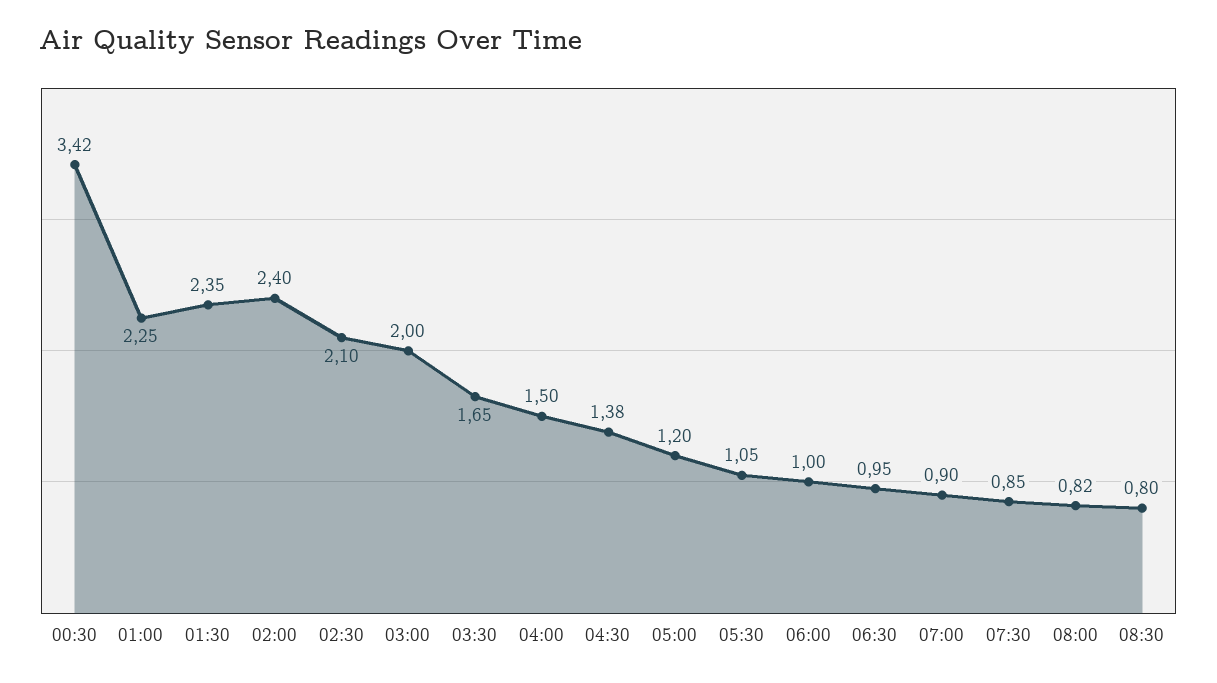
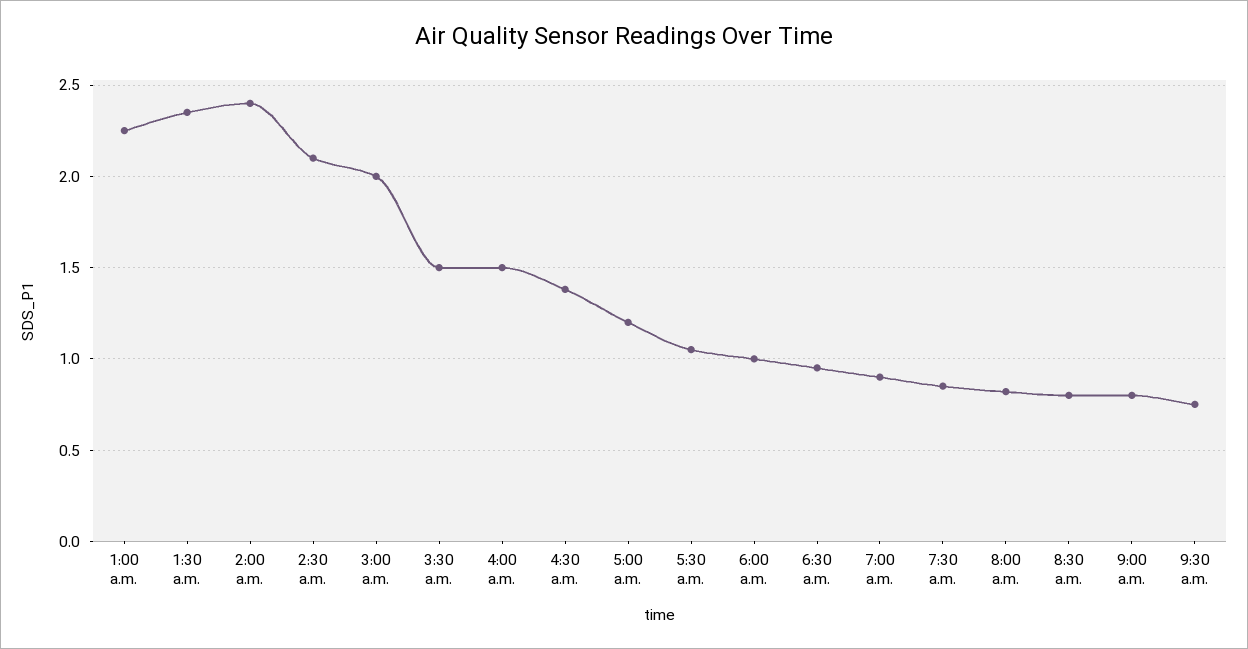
00:30: 3.42 -> none
03:30: 1.65 -> 1.5
9:00 a.m.: none -> 0.8
9:30 a.m.: none -> 0.75

